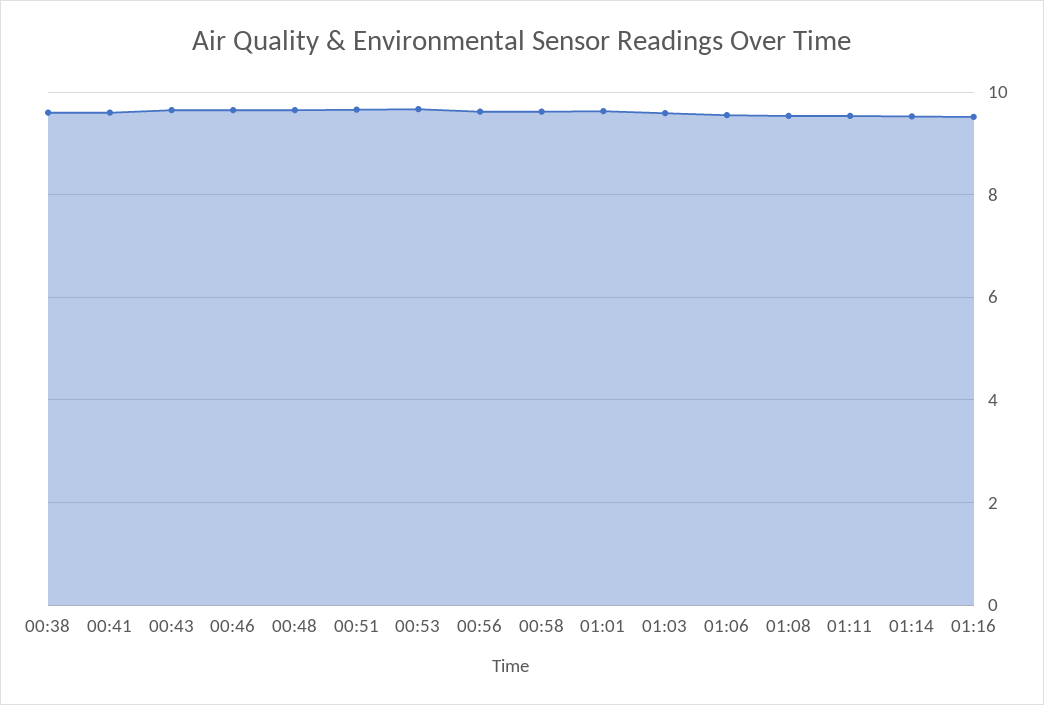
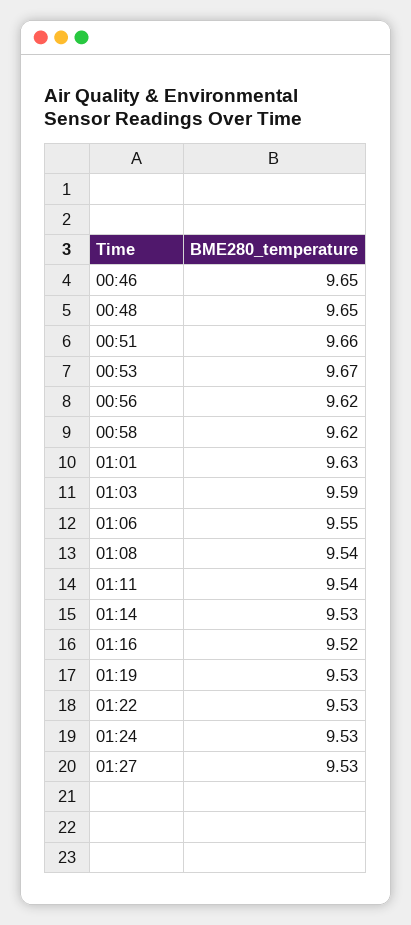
00:38: 9.6 -> none
00:41: 9.6 -> none
00:43: 9.6 -> none
01:19: none -> 9.53
01:22: none -> 9.53
01:24: none -> 9.53
01:27: none -> 9.53

